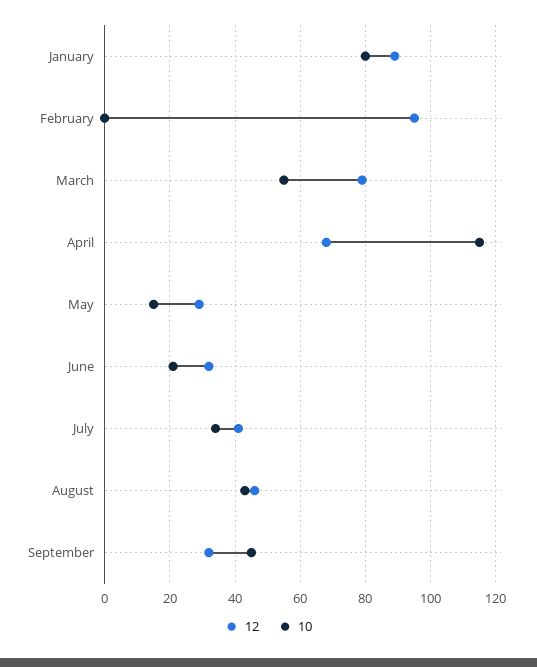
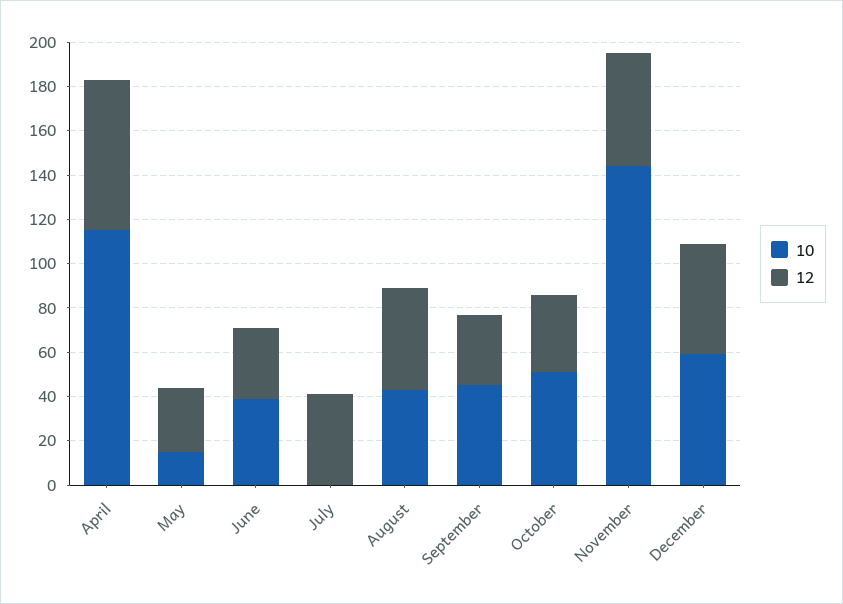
12, January: 90 -> none
10, January: 80 -> none
12, February: 95 -> none
10, February: 0 -> none
12, March: 80 -> none
10, March: 55 -> none
10, June: 20 -> 40
10, July: 35 -> 0
10, October: none -> 50
12, October: none -> 35
10, November: none -> 145
12, November: none -> 50
10, December: none -> 60
12, December: none -> 50

